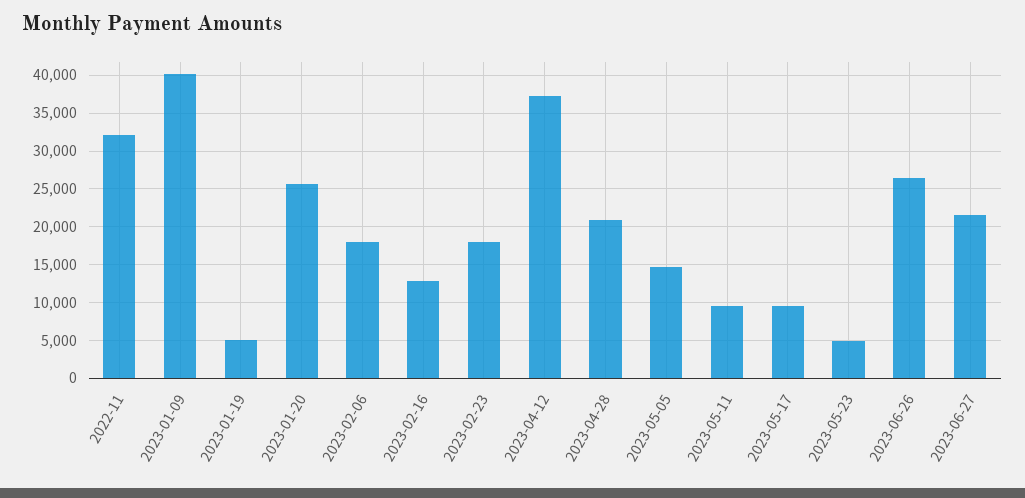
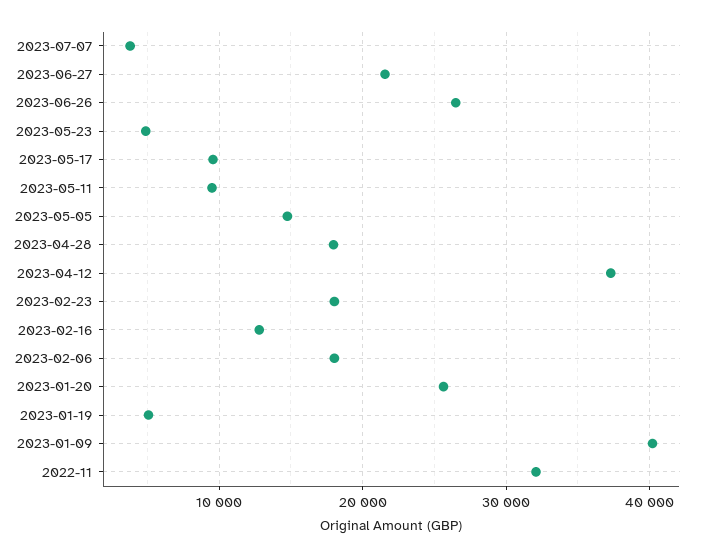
2023-04-28: 21000 -> 18000
2023-07-07: none -> 4000

